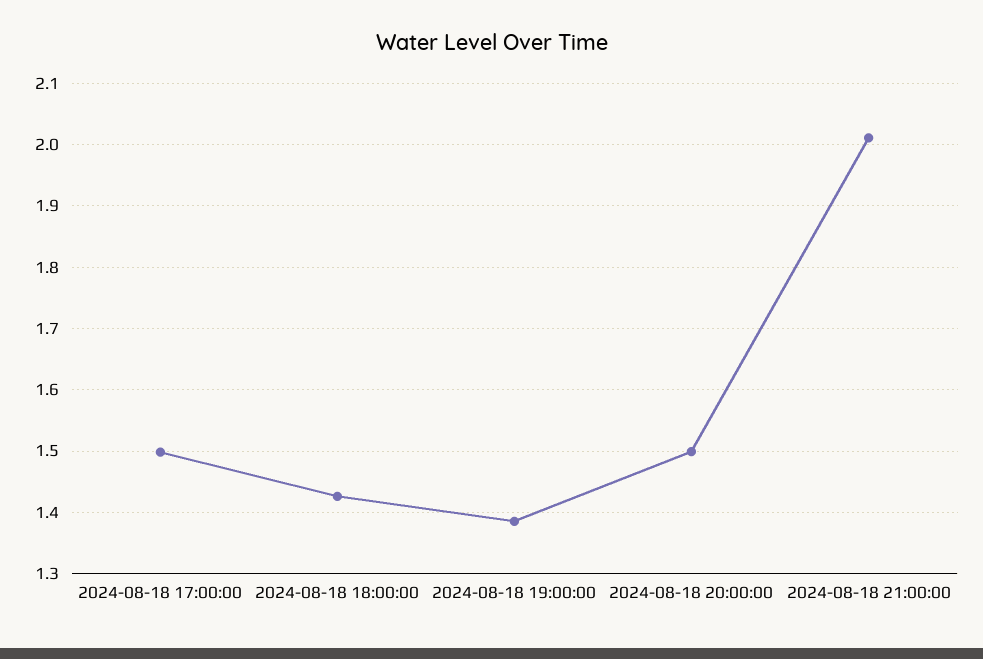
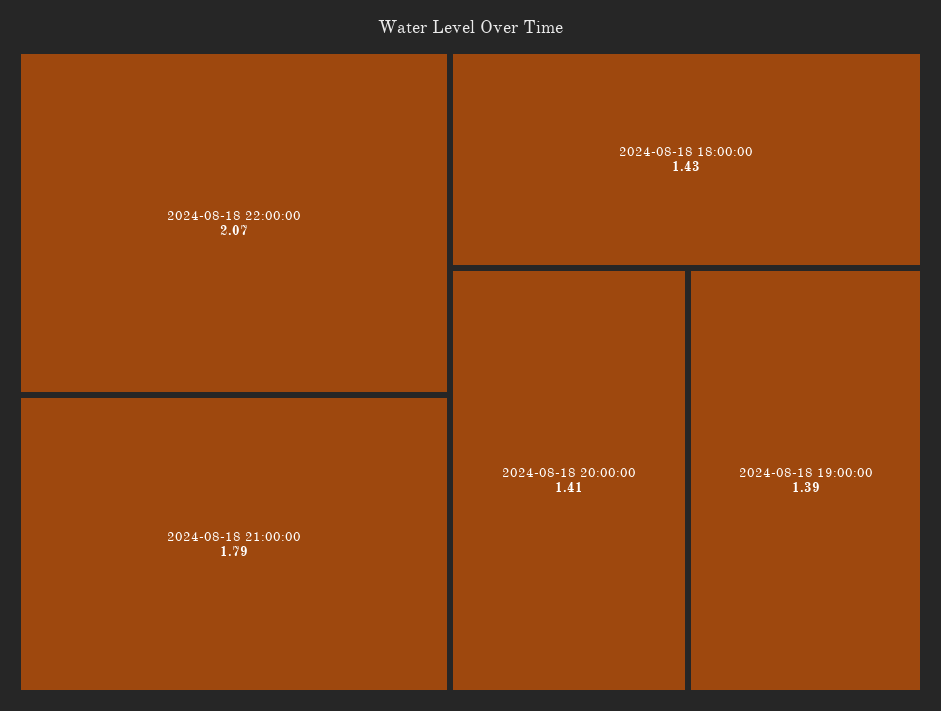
2024-08-18 17:00:00: 1.5 -> none
2024-08-18 20:00:00: 1.5 -> 1.41
2024-08-18 21:00:00: 2.01 -> 1.79
2024-08-18 22:00:00: none -> 2.07

